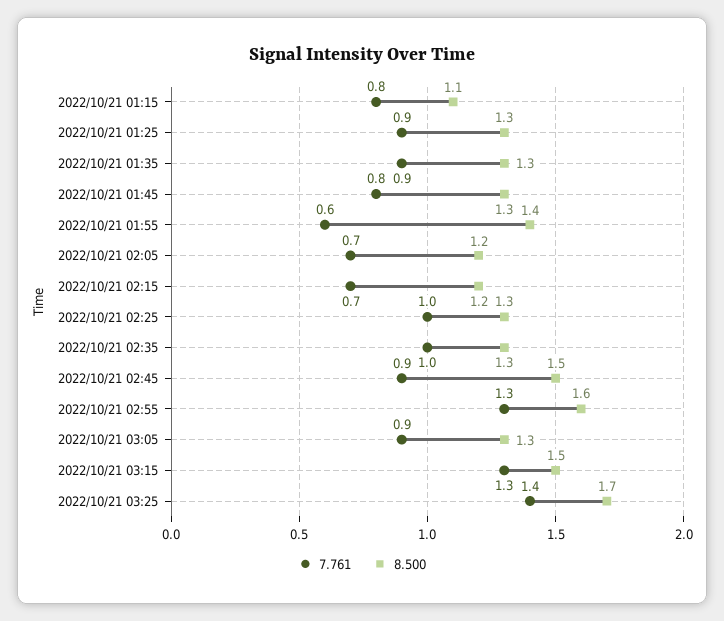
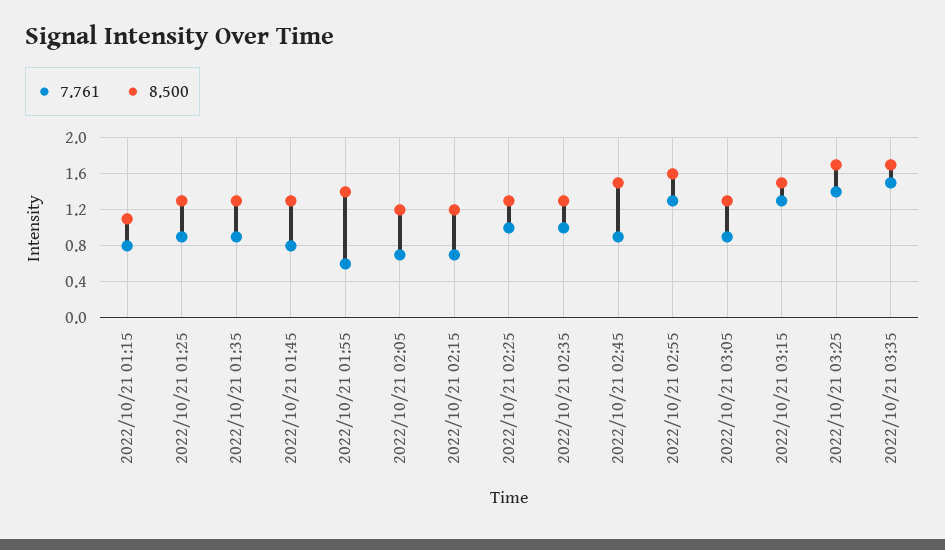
7.761, 2022/10/21 03:35: none -> 1.5
8.500, 2022/10/21 03:35: none -> 1.7

